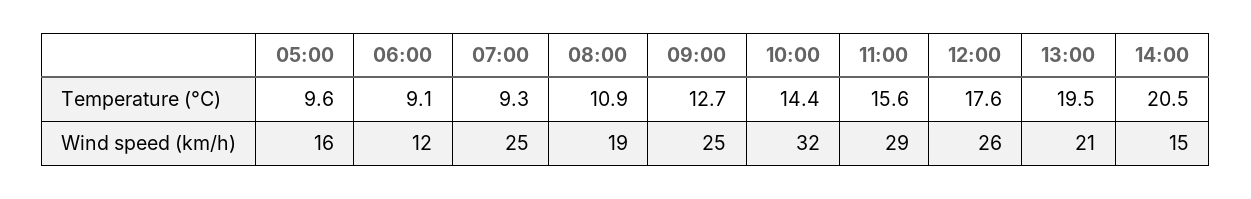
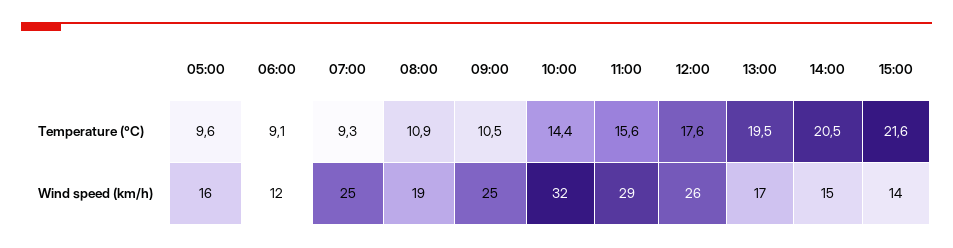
09:00, Temperature (°C): 12.7 -> 10.5
13:00, Wind speed (km/h): 21 -> 17
15:00, Temperature (°C): none -> 21.6
15:00, Wind speed (km/h): none -> 14

